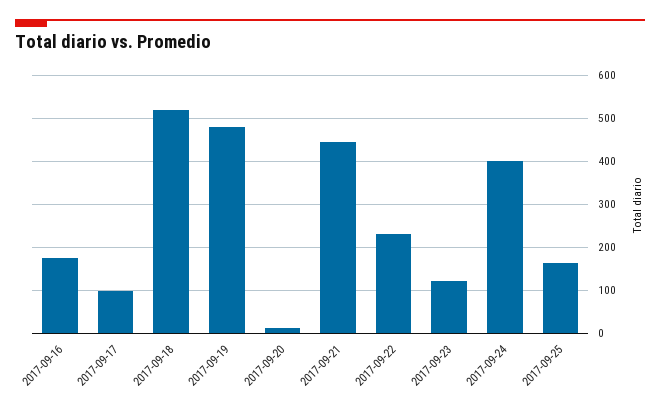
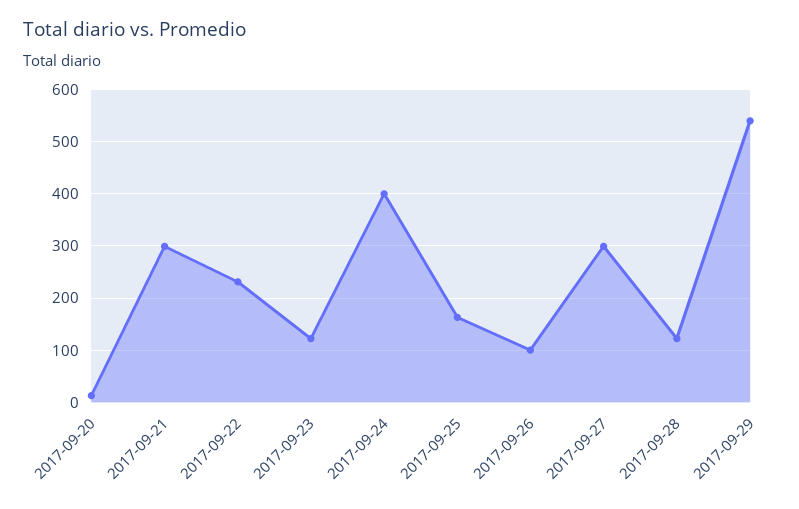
2017-09-16: 180 -> none
2017-09-17: 100 -> none
2017-09-18: 520 -> none
2017-09-19: 480 -> none
2017-09-21: 440 -> 300
2017-09-26: none -> 100
2017-09-27: none -> 300
2017-09-28: none -> 120
2017-09-29: none -> 540

